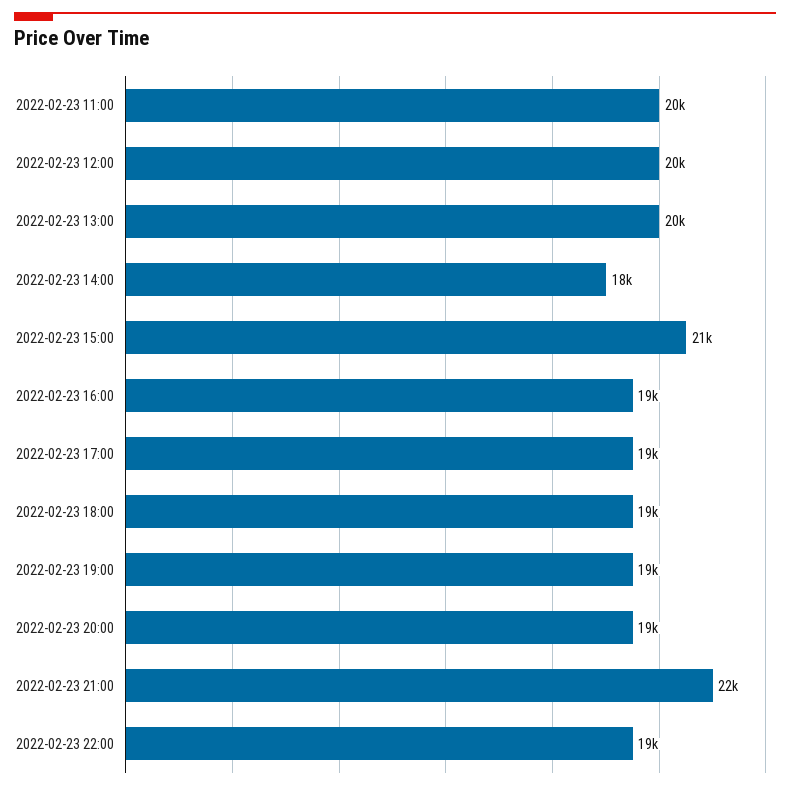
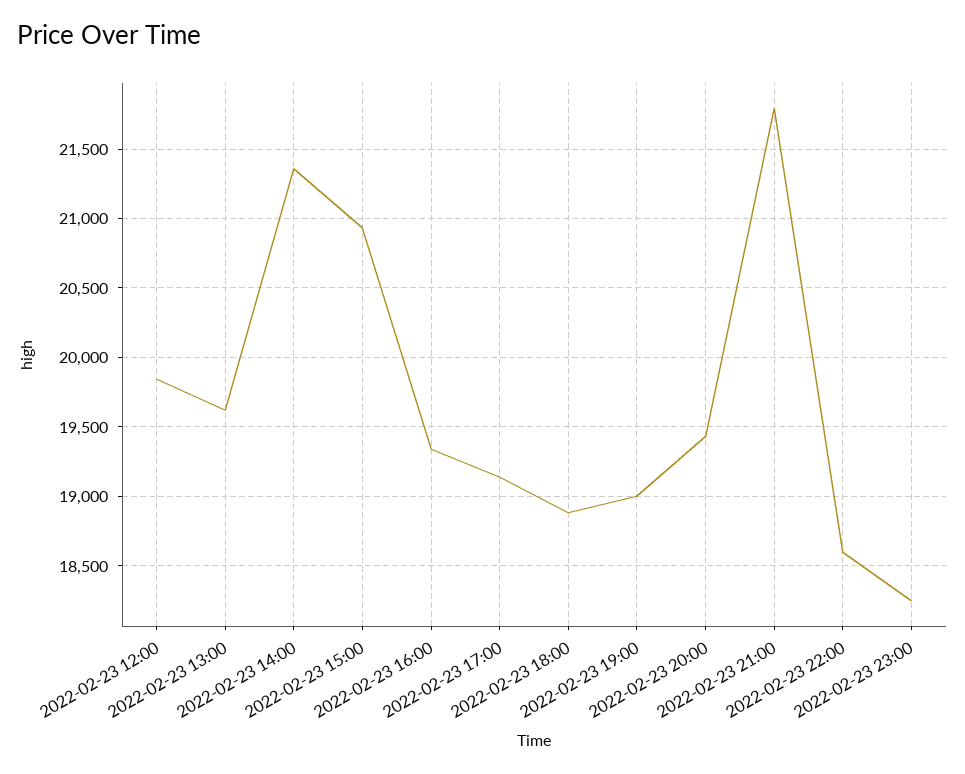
2022-02-23 11:00: 20000 -> none
2022-02-23 14:00: 18000 -> 21350
2022-02-23 23:00: none -> 18250

